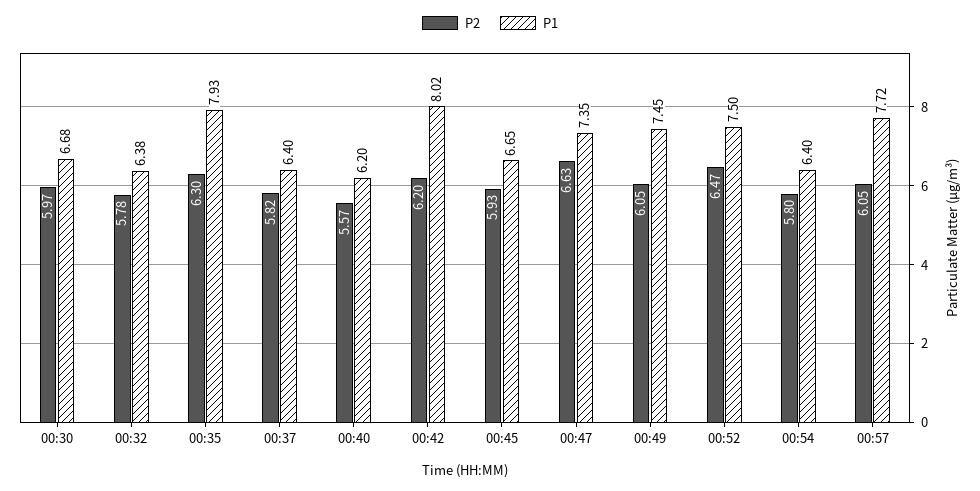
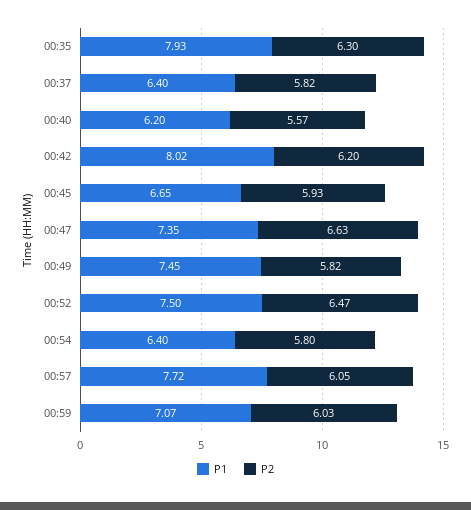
P2, 00:30: 5.97 -> none
P1, 00:30: 6.68 -> none
P2, 00:32: 5.78 -> none
P1, 00:32: 6.38 -> none
P2, 00:49: 6.05 -> 5.82
P1, 00:59: none -> 7.07
P2, 00:59: none -> 6.03

